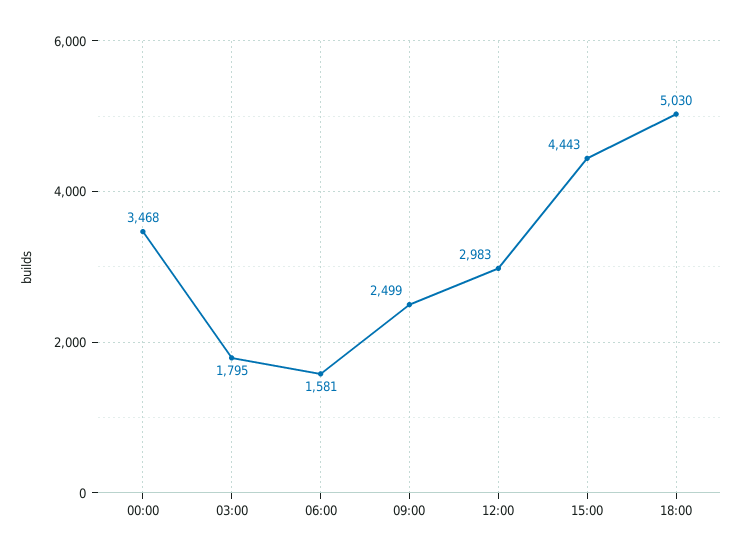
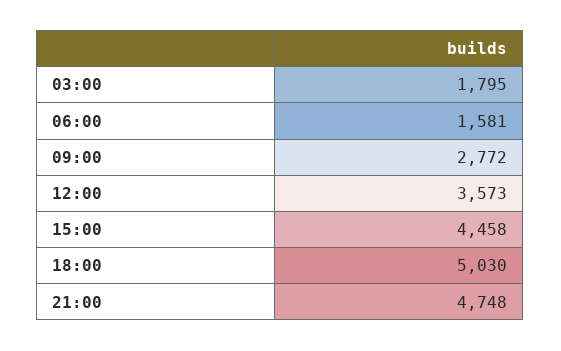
00:00: 3468 -> none
09:00: 2499 -> 2772
12:00: 2983 -> 3573
15:00: 4443 -> 4458
21:00: none -> 4748

